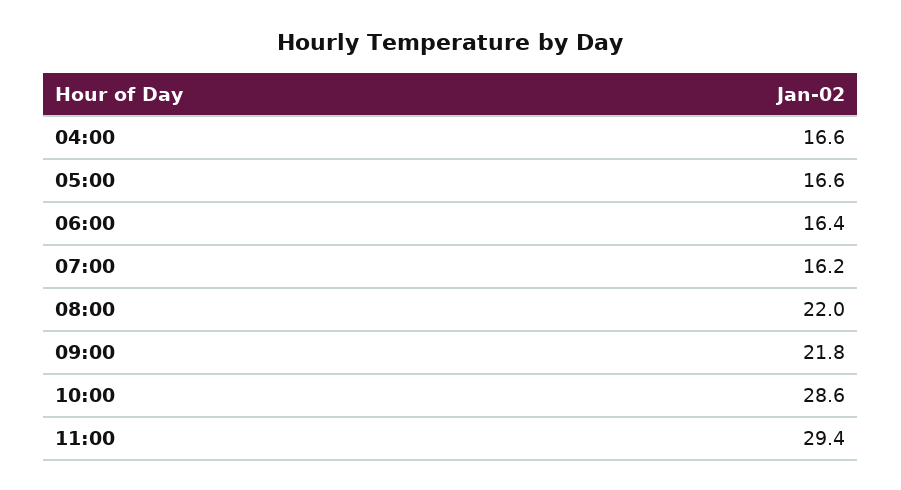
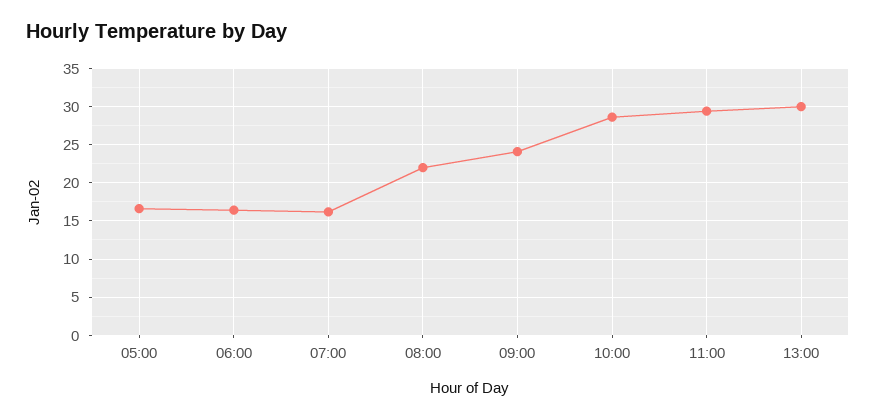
04:00: 16.6 -> none
09:00: 21.8 -> 24
13:00: none -> 30

